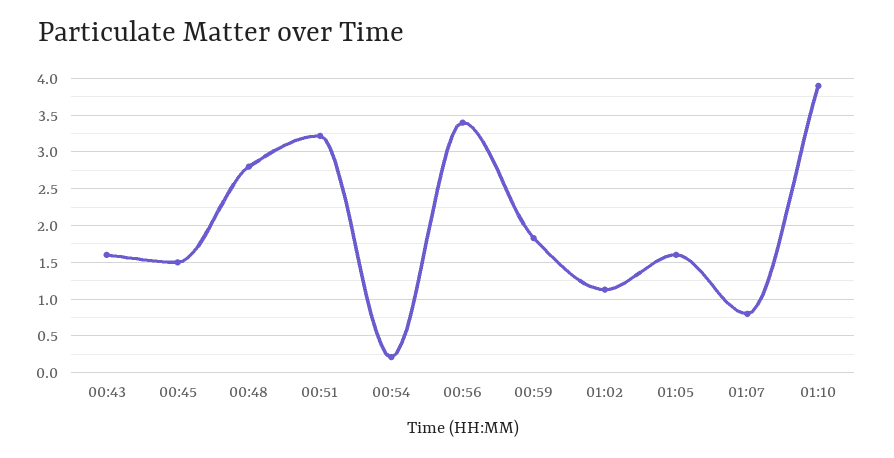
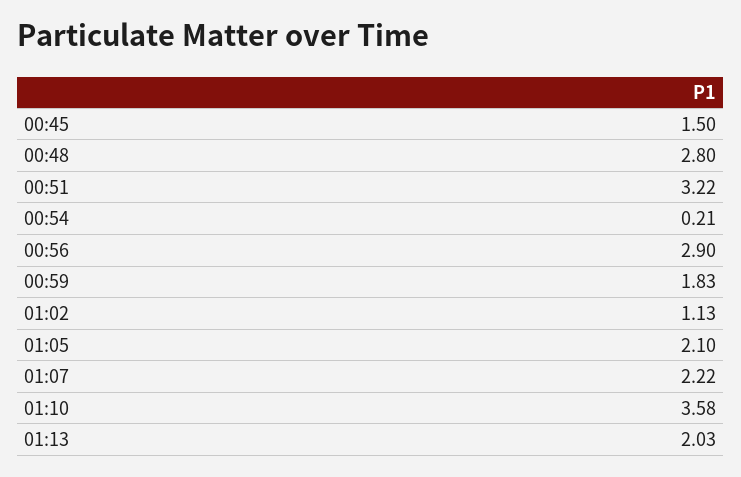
00:43: 1.6 -> none
00:56: 3.4 -> 2.9
01:05: 1.6 -> 2.1
01:07: 0.8 -> 2.22
01:10: 3.9 -> 3.58
01:13: none -> 2.03

